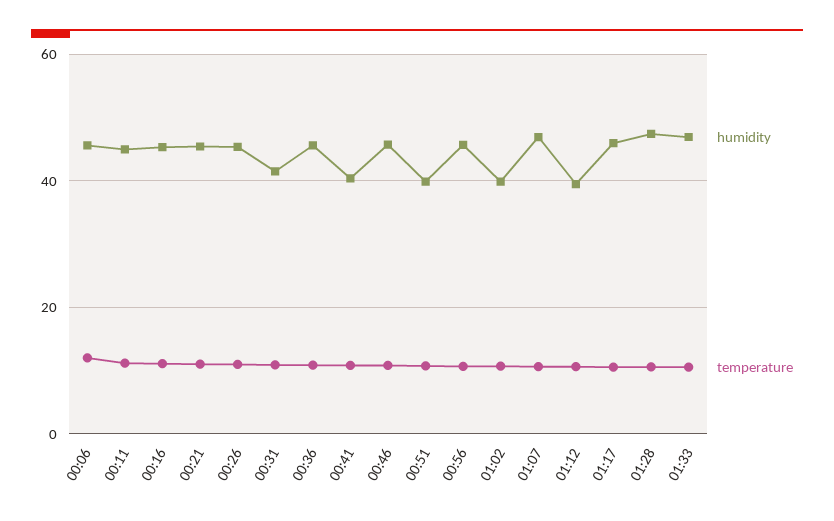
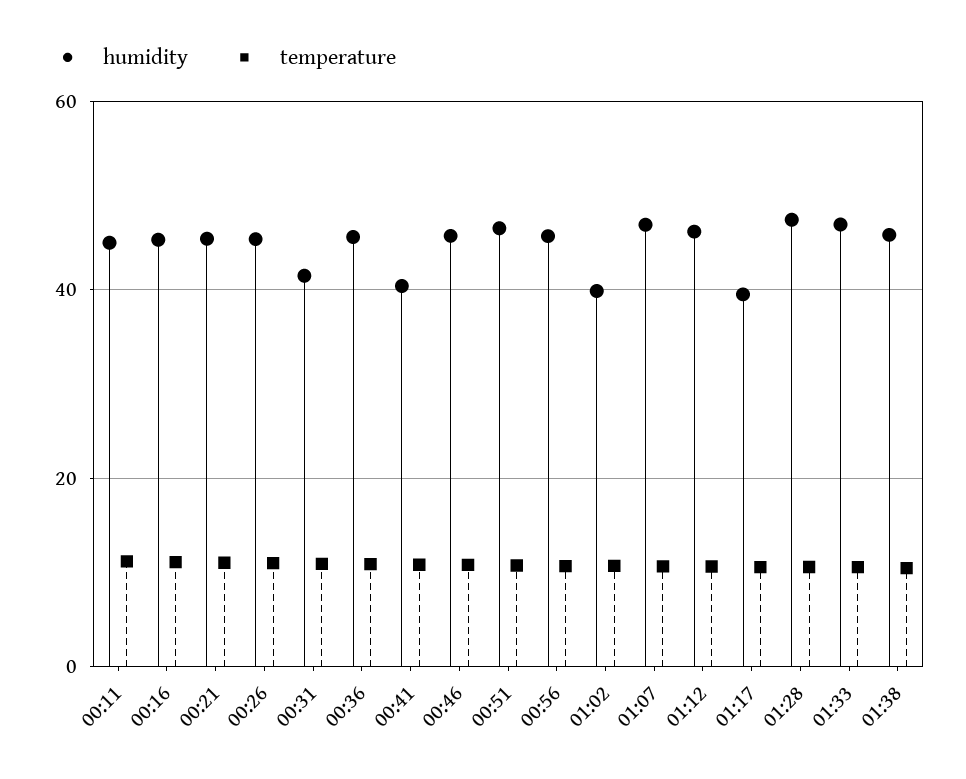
humidity, 00:06: 46 -> none
temperature, 00:06: 12 -> none
humidity, 00:51: 40 -> 46
humidity, 01:12: 40 -> 46
humidity, 01:17: 46 -> 40
humidity, 01:38: none -> 46
temperature, 01:38: none -> 10

